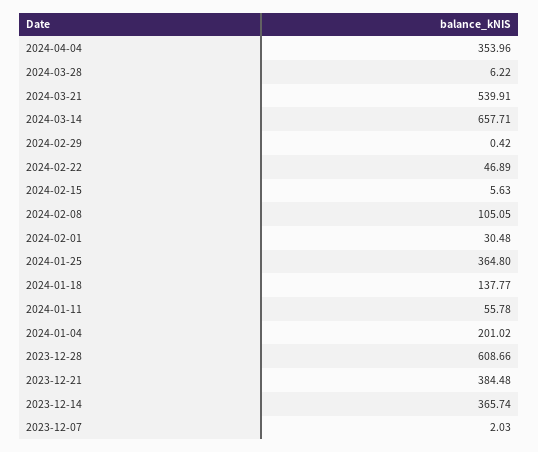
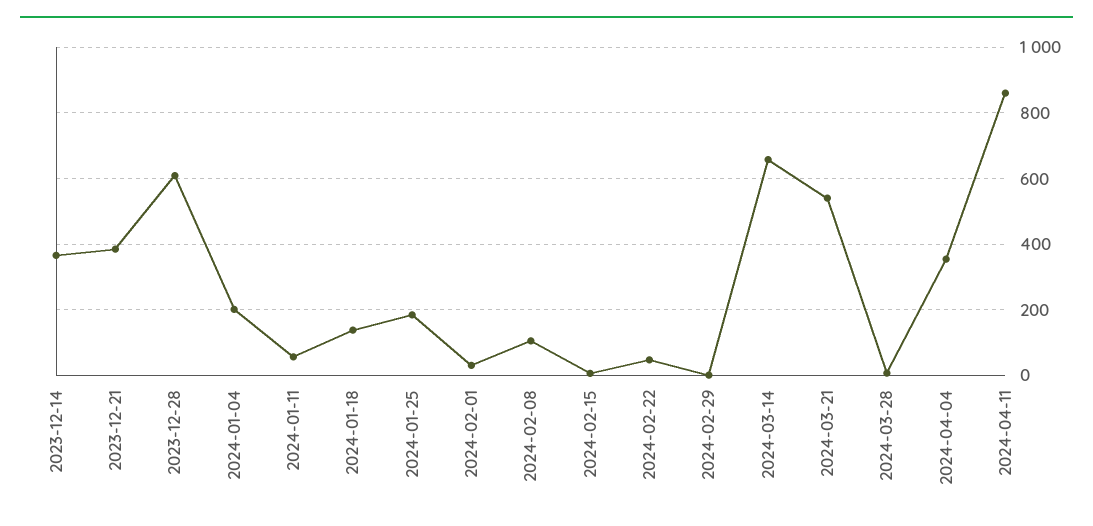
2024-01-25: 364.8 -> 180
2023-12-07: 2.03 -> none
2024-04-11: none -> 860

